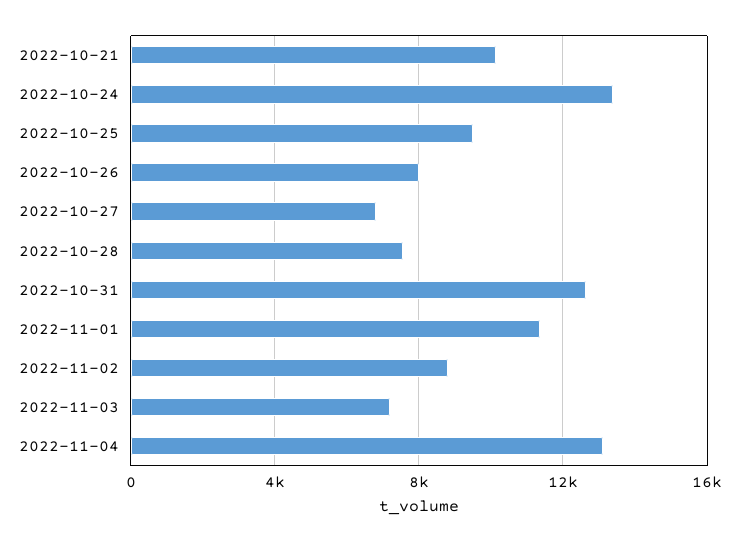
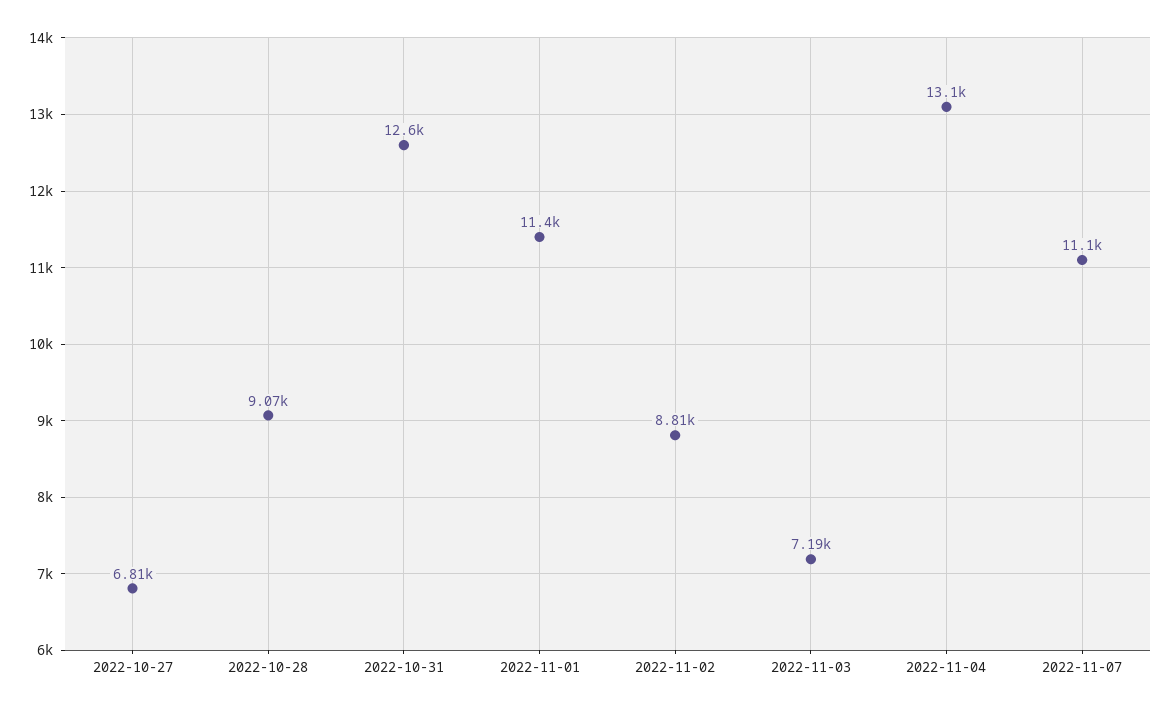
2022-10-21: 10000 -> none
2022-10-24: 13500 -> none
2022-10-25: 9500 -> none
2022-10-26: 8000 -> none
2022-10-28: 7500 -> 9070
2022-11-07: none -> 11100

